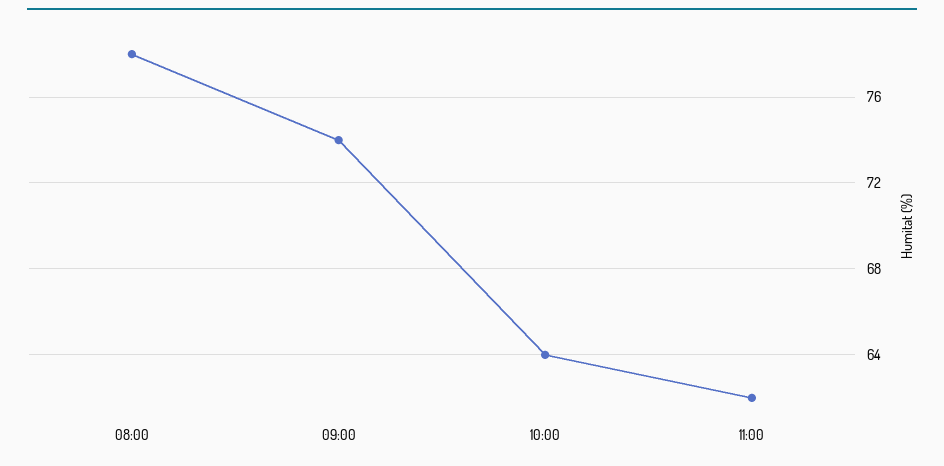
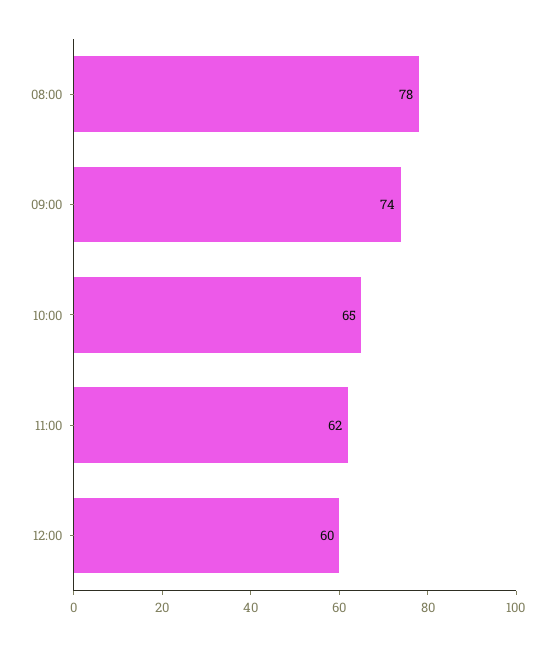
10:00: 64 -> 65
12:00: none -> 60

